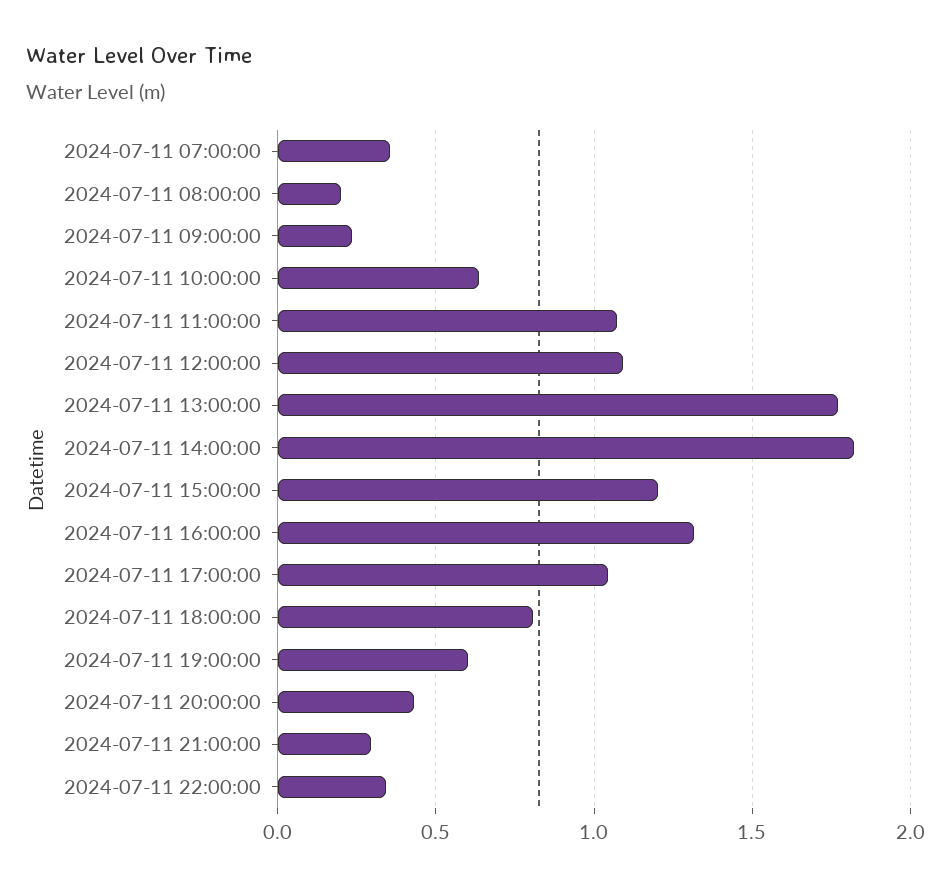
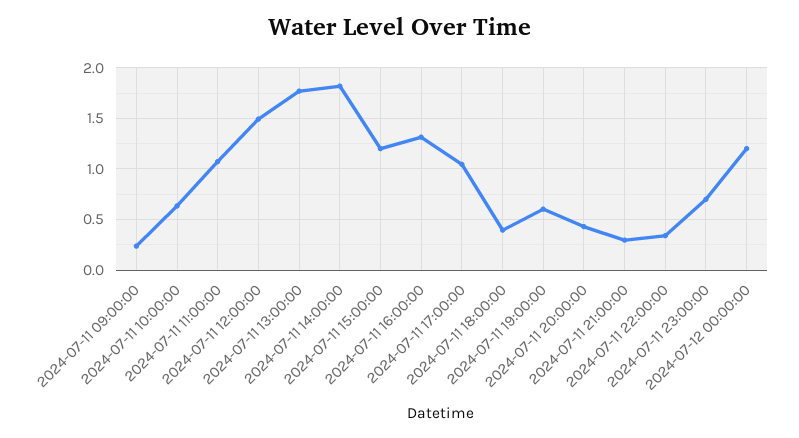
2024-07-11 07:00:00: 0.35 -> none
2024-07-11 08:00:00: 0.2 -> none
2024-07-11 12:00:00: 1.1 -> 1.5
2024-07-11 18:00:00: 0.8 -> 0.4
2024-07-11 23:00:00: none -> 0.7
2024-07-12 00:00:00: none -> 1.2

